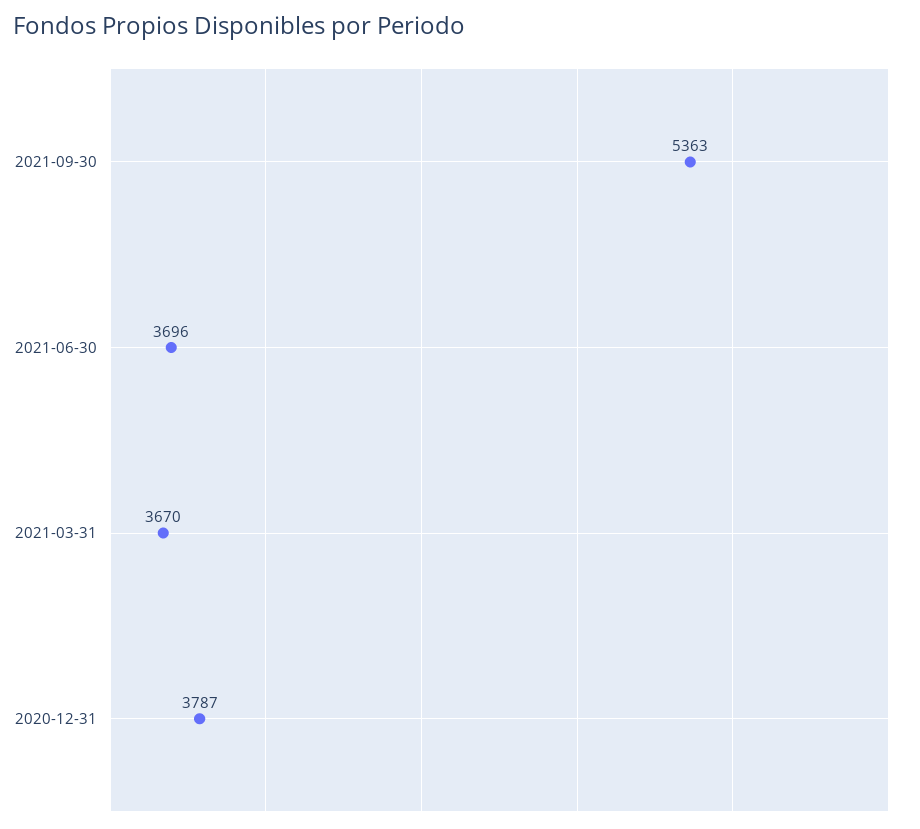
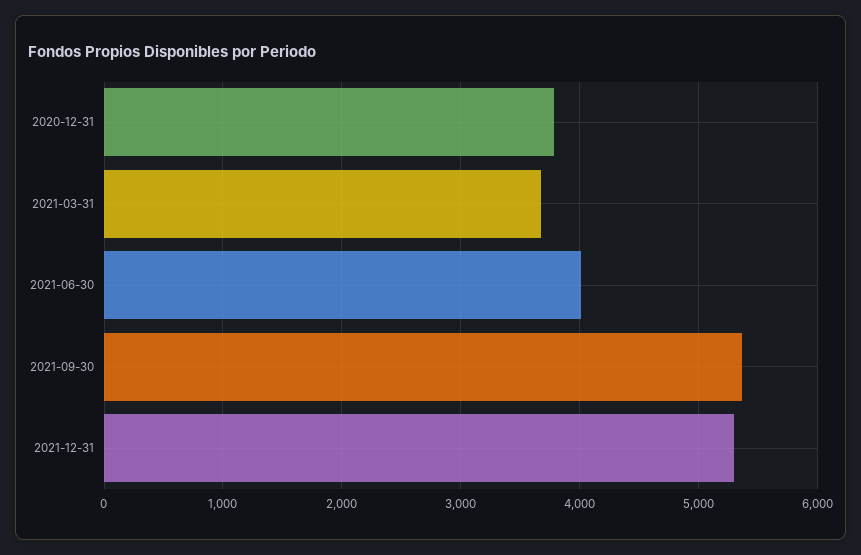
2021-06-30: 3696 -> 4000
2021-12-31: none -> 5300

